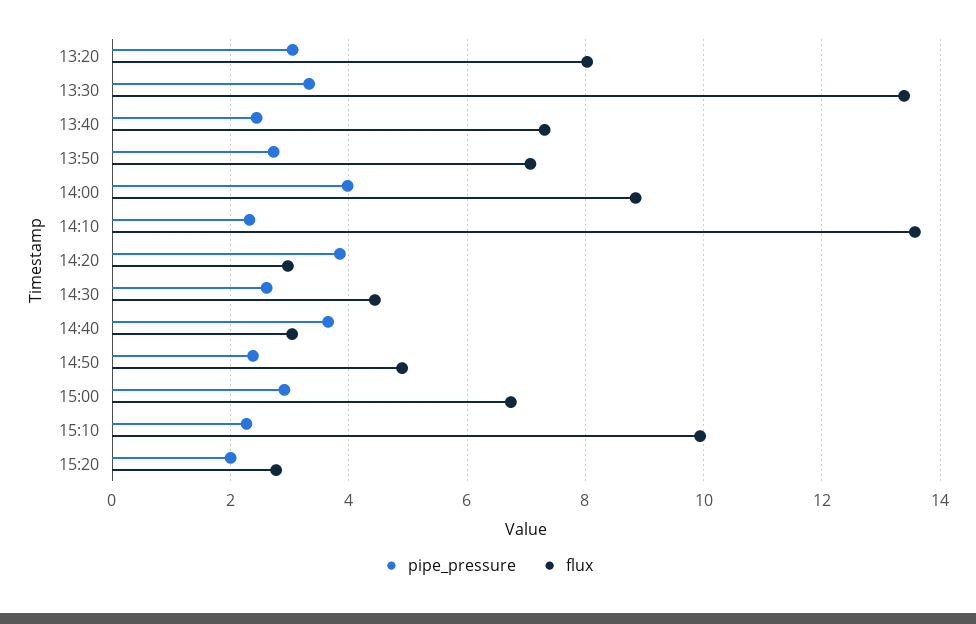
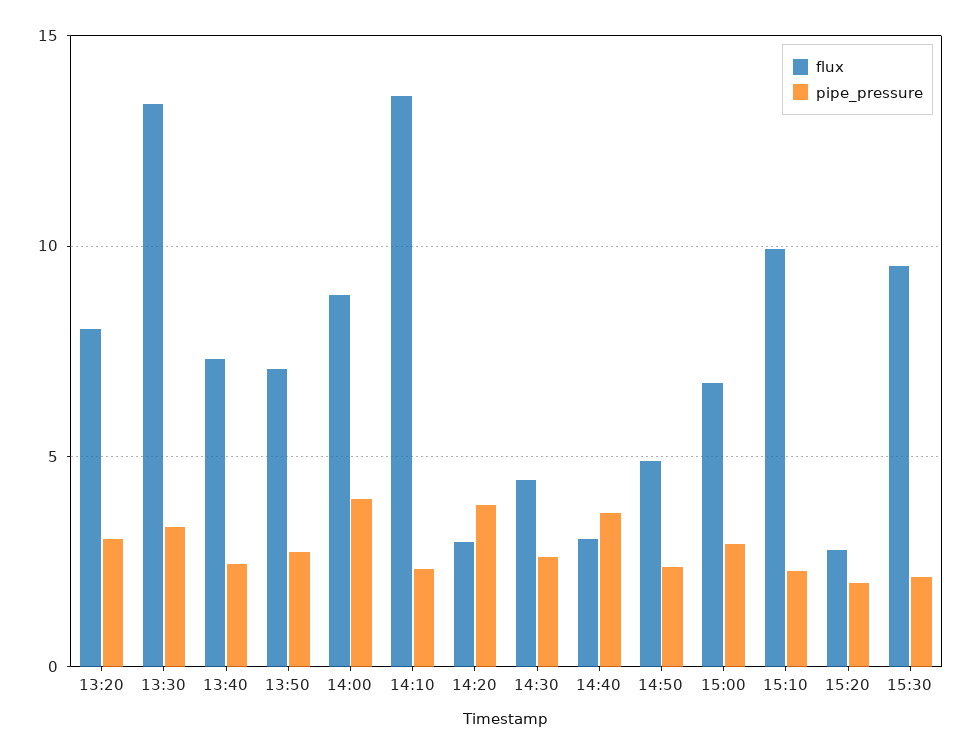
flux, 15:30: none -> 9.5
pipe_pressure, 15:30: none -> 2

